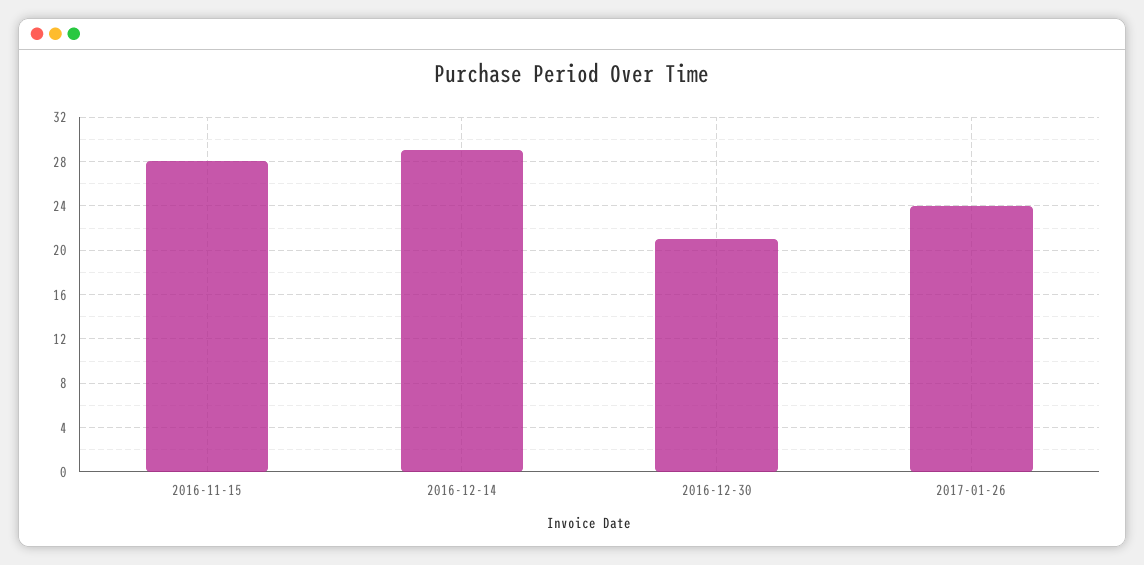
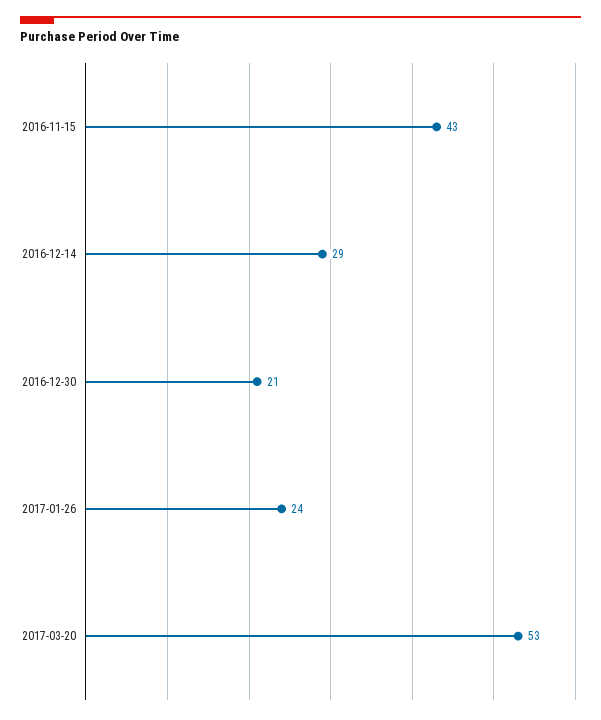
2016-11-15: 28 -> 43
2017-03-20: none -> 53

